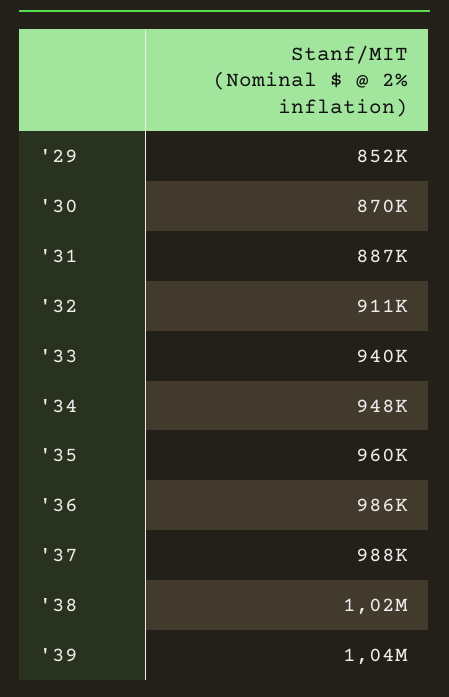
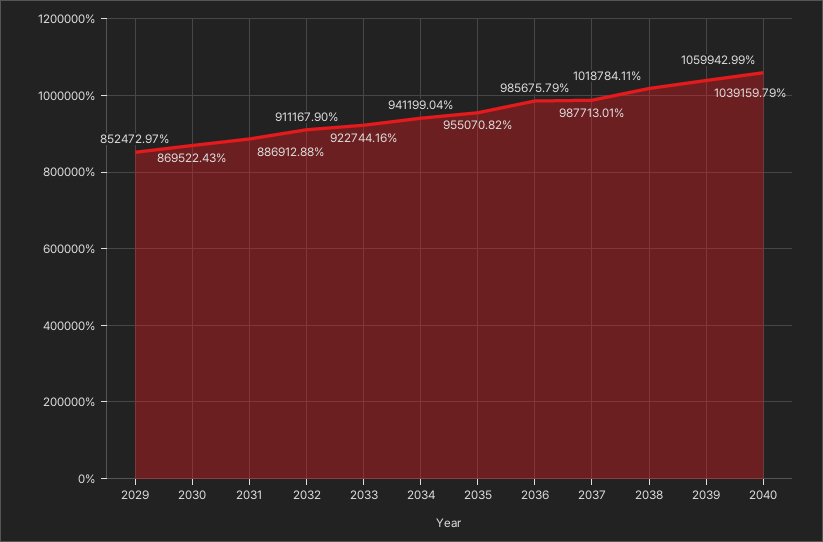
'33: 940000 -> 922744.16
'34: 948000 -> 941199.04
'35: 960000 -> 955070.82
2040: none -> 1059942.99

